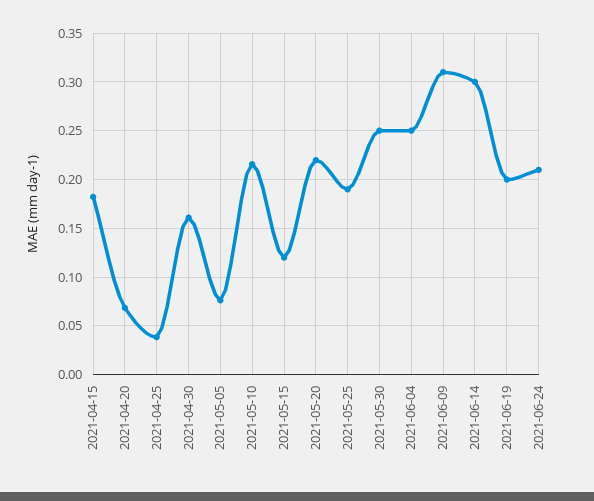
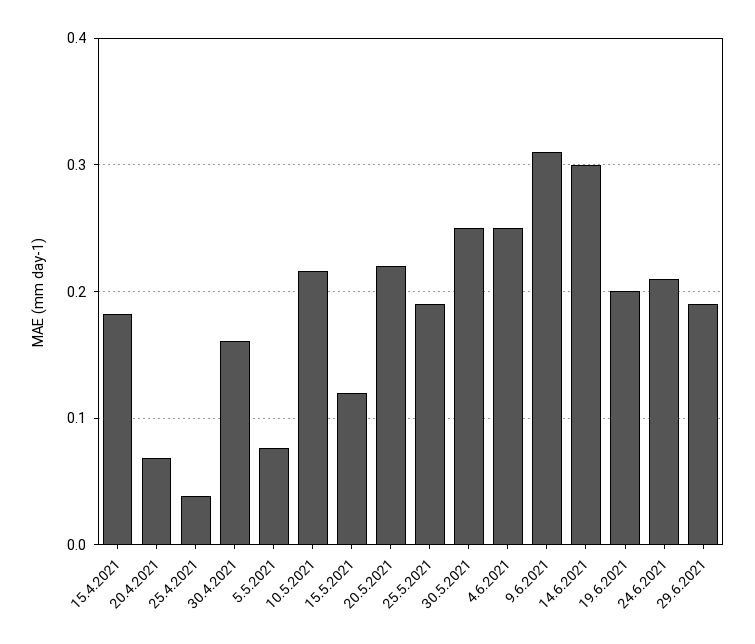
29.6.2021: none -> 0.19

